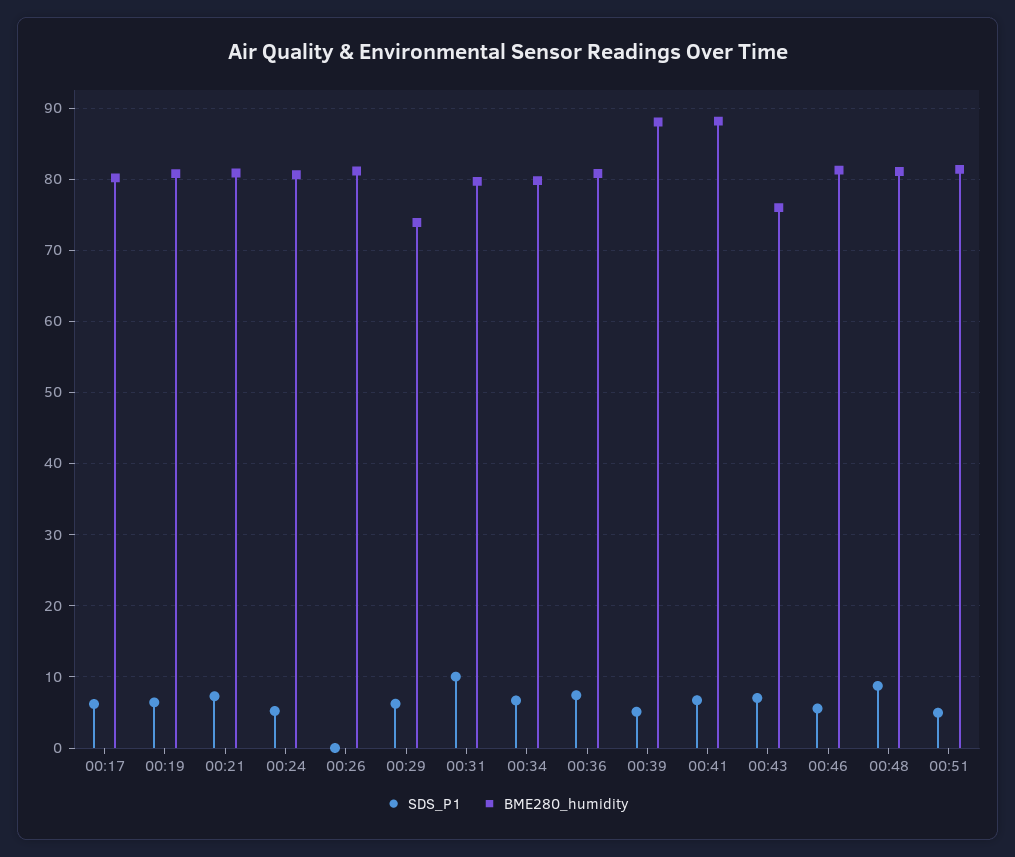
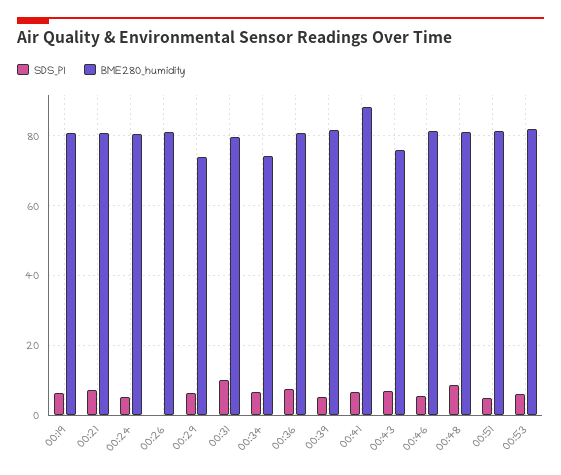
SDS_P1, 00:17: 6 -> none
BME280_humidity, 00:17: 80 -> none
BME280_humidity, 00:34: 80 -> 74
BME280_humidity, 00:39: 88 -> 82
SDS_P1, 00:53: none -> 6
BME280_humidity, 00:53: none -> 82

